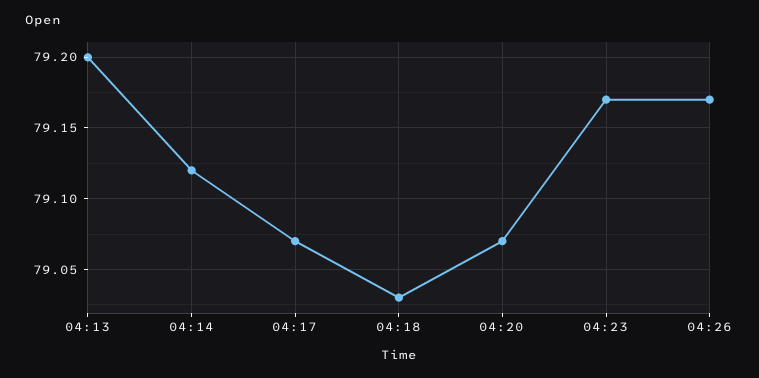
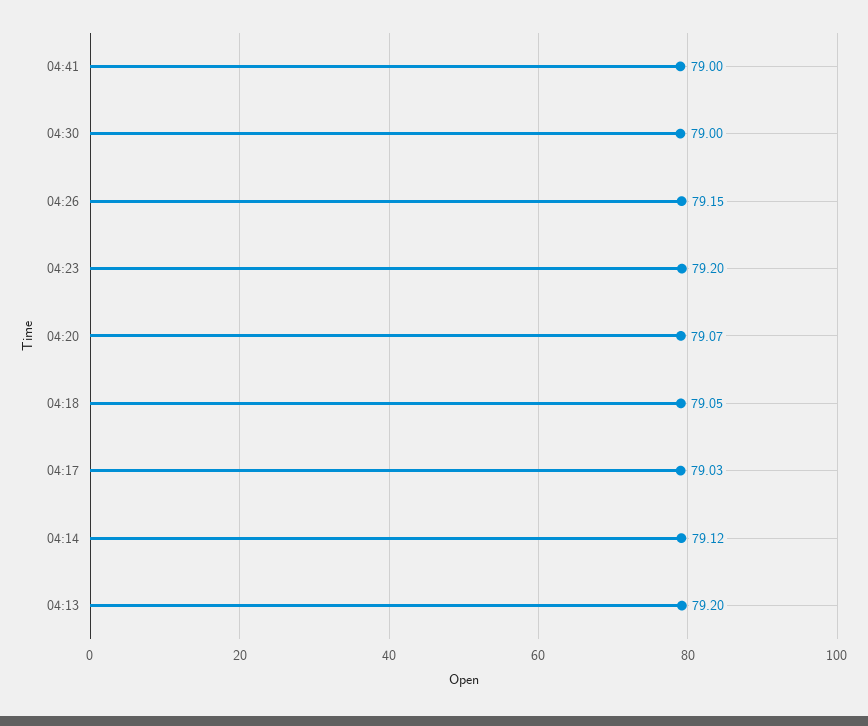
04:17: 79.07 -> 79.03
04:18: 79.03 -> 79.05
04:23: 79.17 -> 79.2
04:26: 79.17 -> 79.15
04:41: none -> 79
04:30: none -> 79

